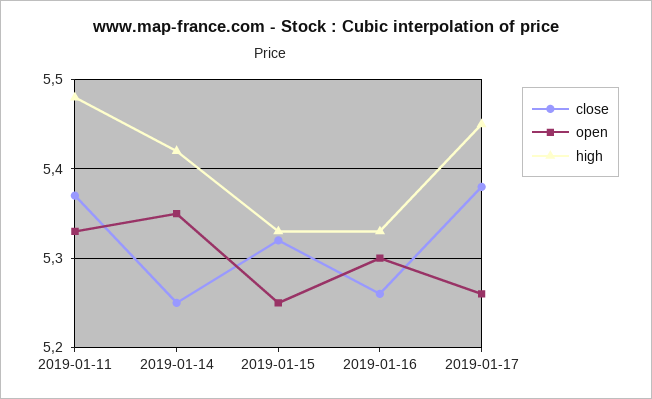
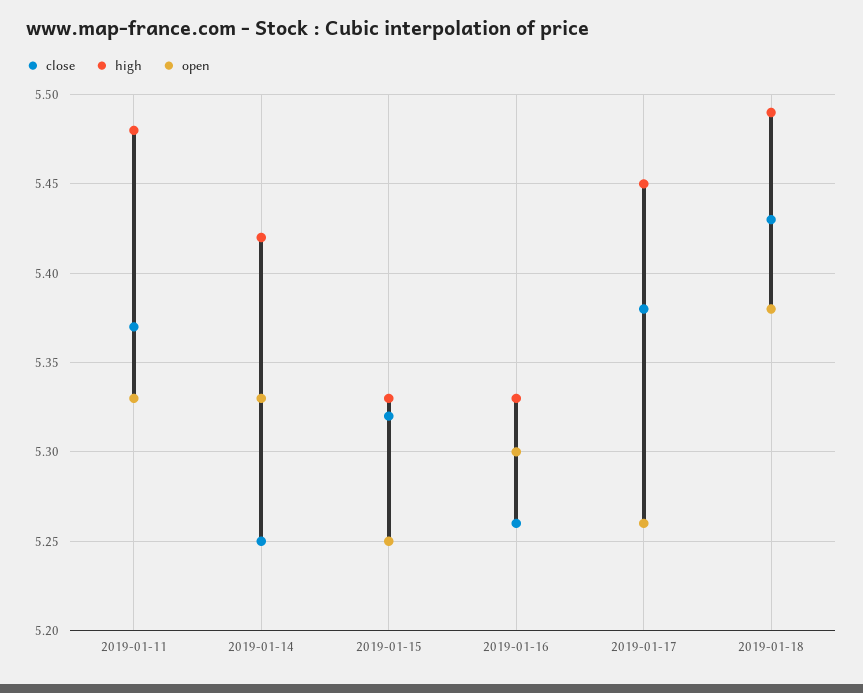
open, 2019-01-14: 5.35 -> 5.33
close, 2019-01-18: none -> 5.43
high, 2019-01-18: none -> 5.49
open, 2019-01-18: none -> 5.38

